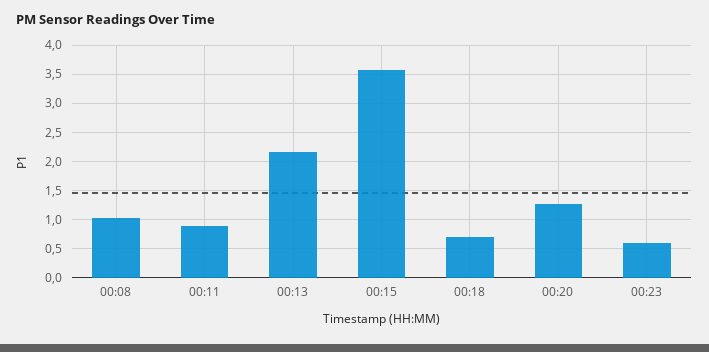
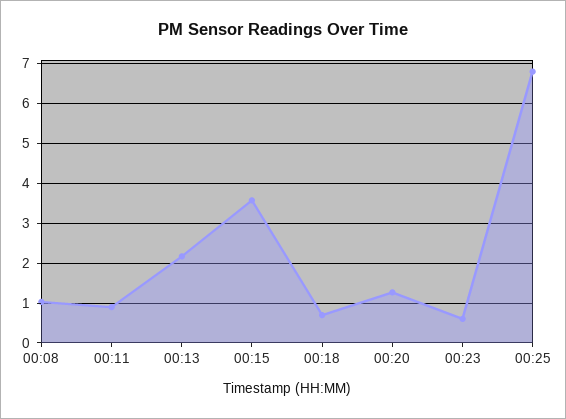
00:25: none -> 6.8

